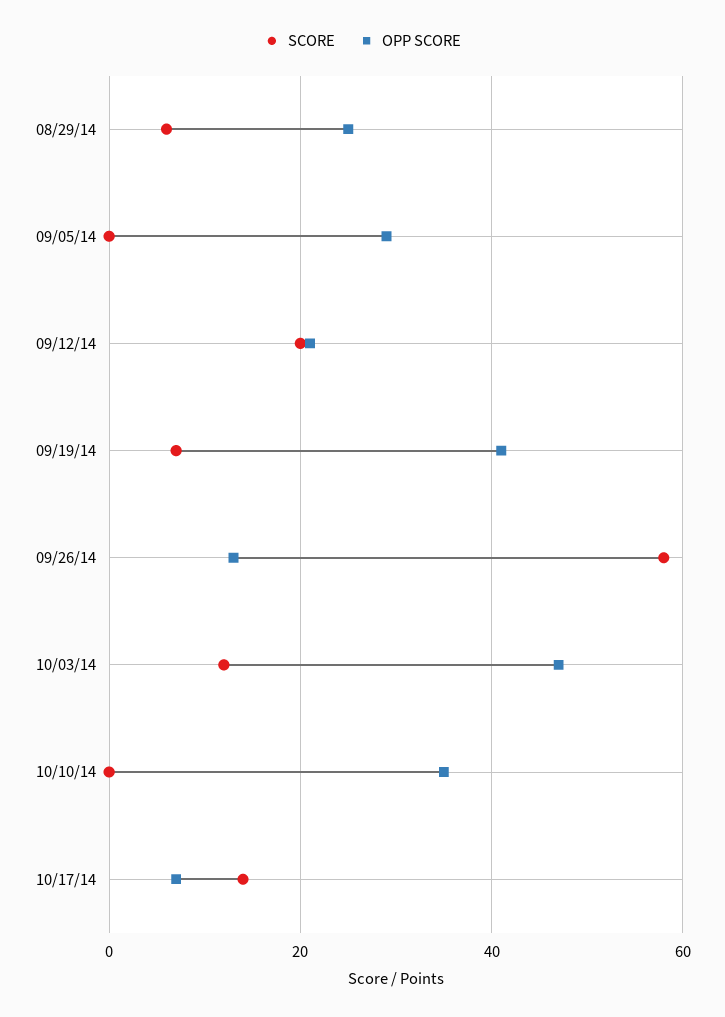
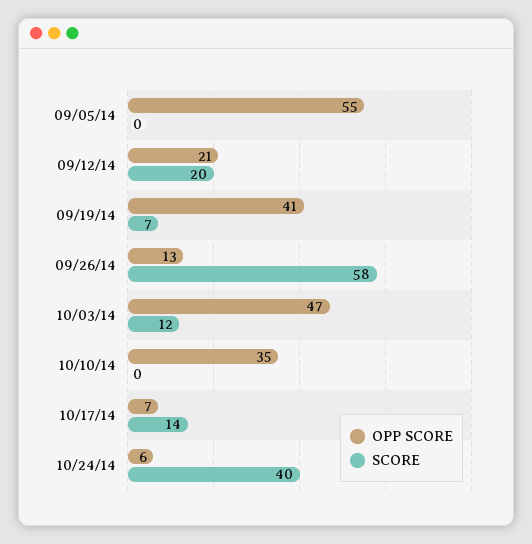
SCORE, 08/29/14: 5 -> none
OPP SCORE, 08/29/14: 25 -> none
OPP SCORE, 09/05/14: 30 -> 55
OPP SCORE, 10/24/14: none -> 6
SCORE, 10/24/14: none -> 40

